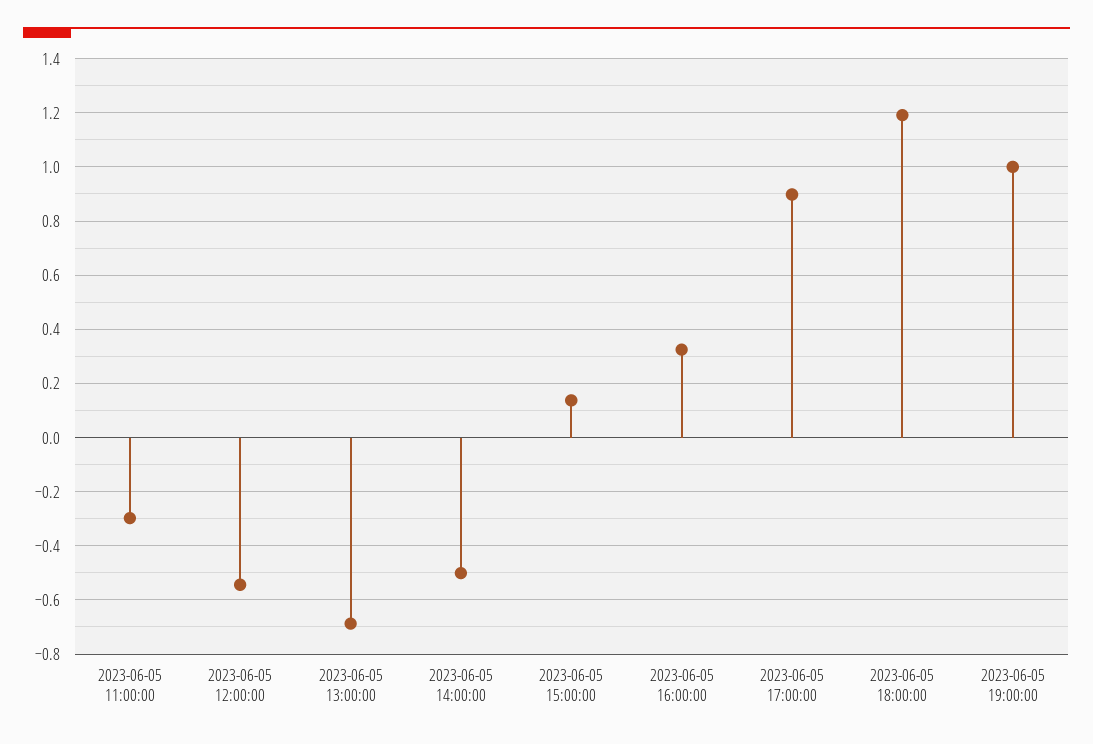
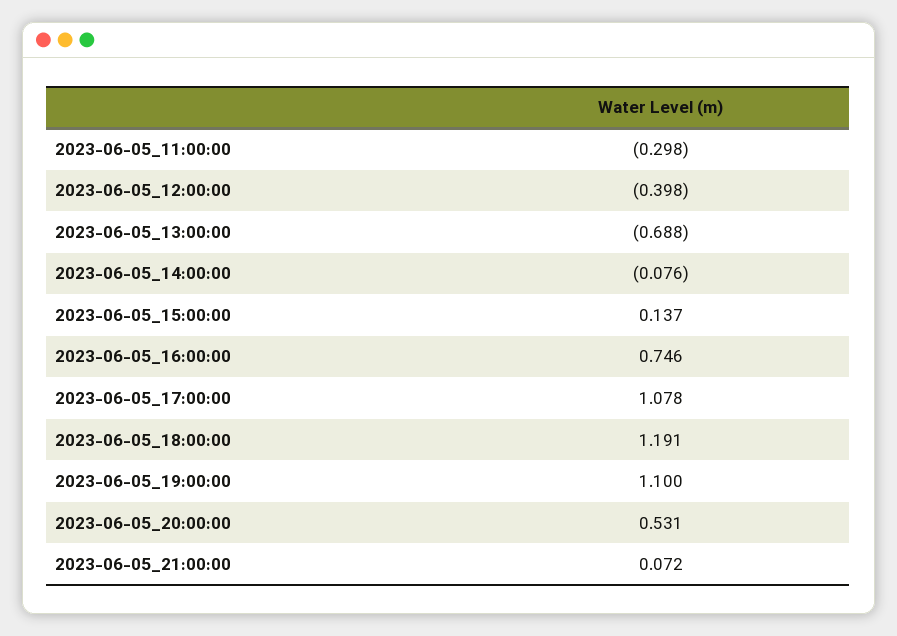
2023-06-05 12:00:00: -0.55 -> -0.398
2023-06-05 14:00:00: -0.5 -> -0.076
2023-06-05 16:00:00: 0.325 -> 0.746
2023-06-05 17:00:00: 0.9 -> 1.078
2023-06-05 19:00:00: 1 -> 1.1
2023-06-05_20:00:00: none -> 0.531
2023-06-05_21:00:00: none -> 0.072

